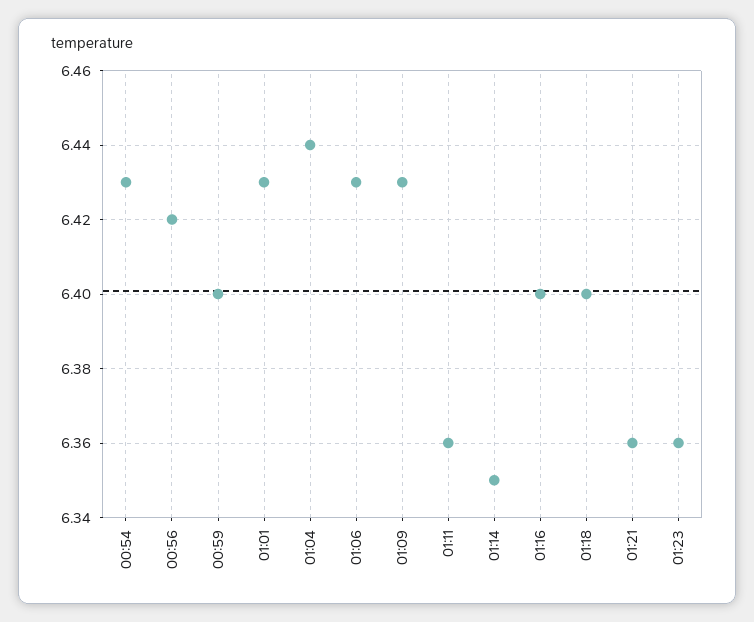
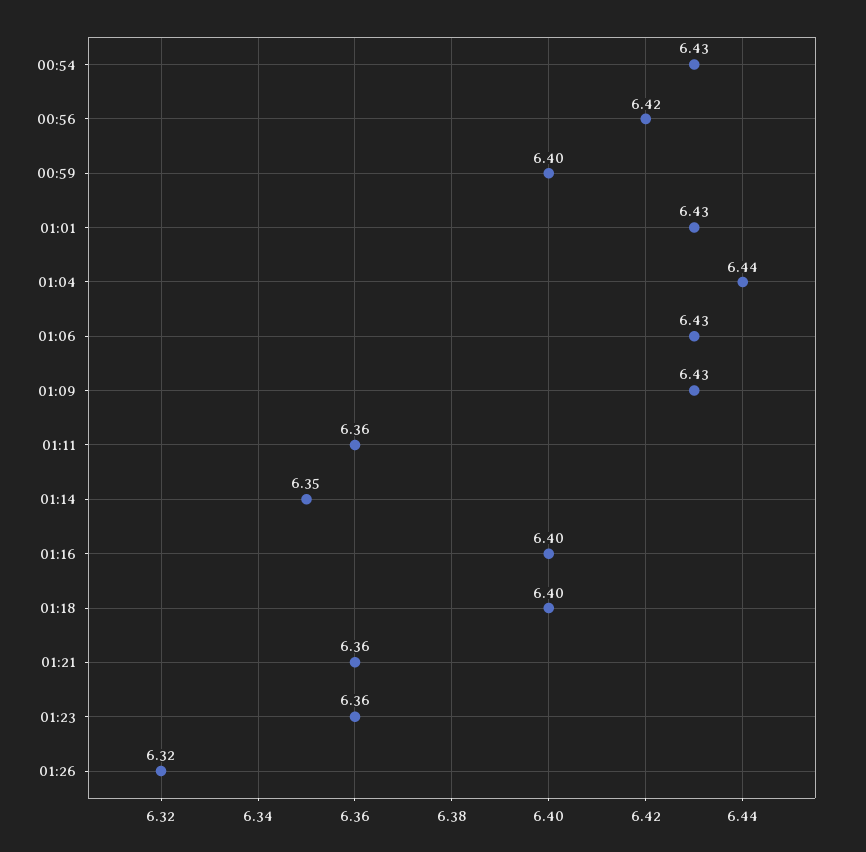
01:26: none -> 6.32

